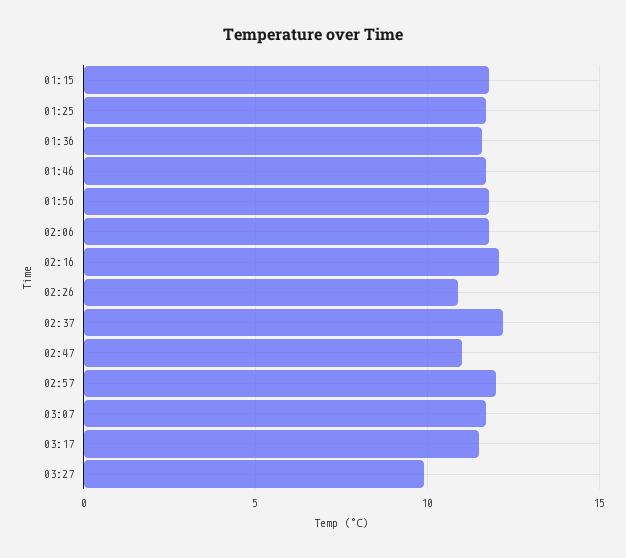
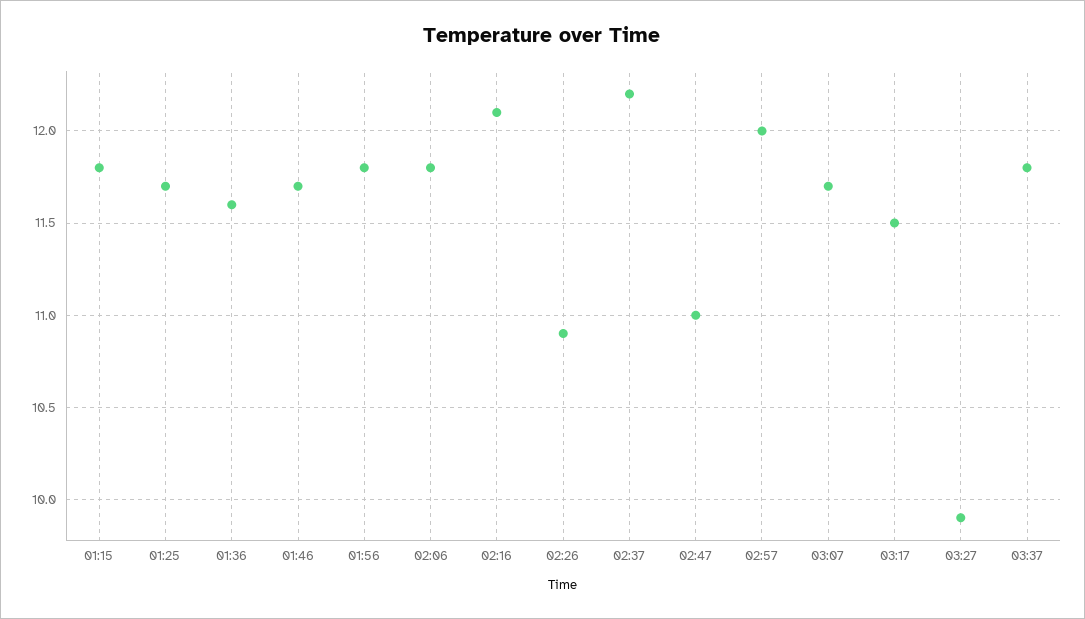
03:37: none -> 11.8

